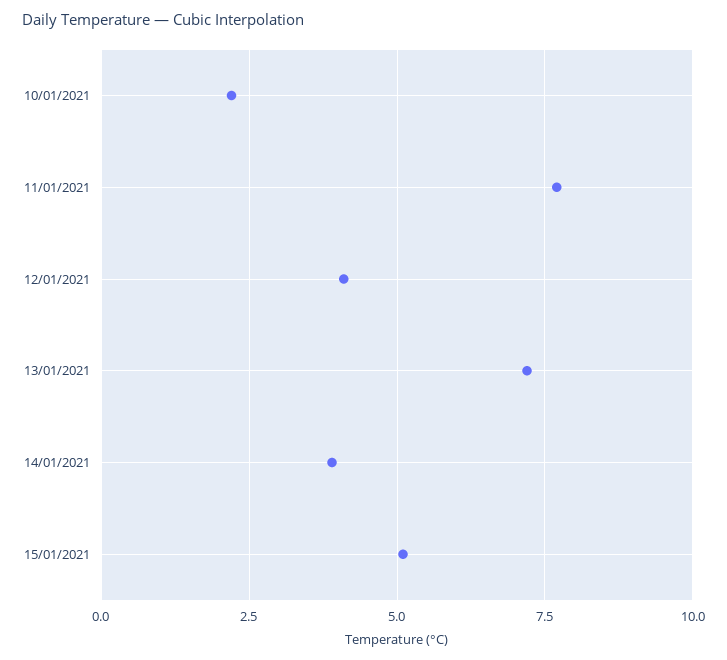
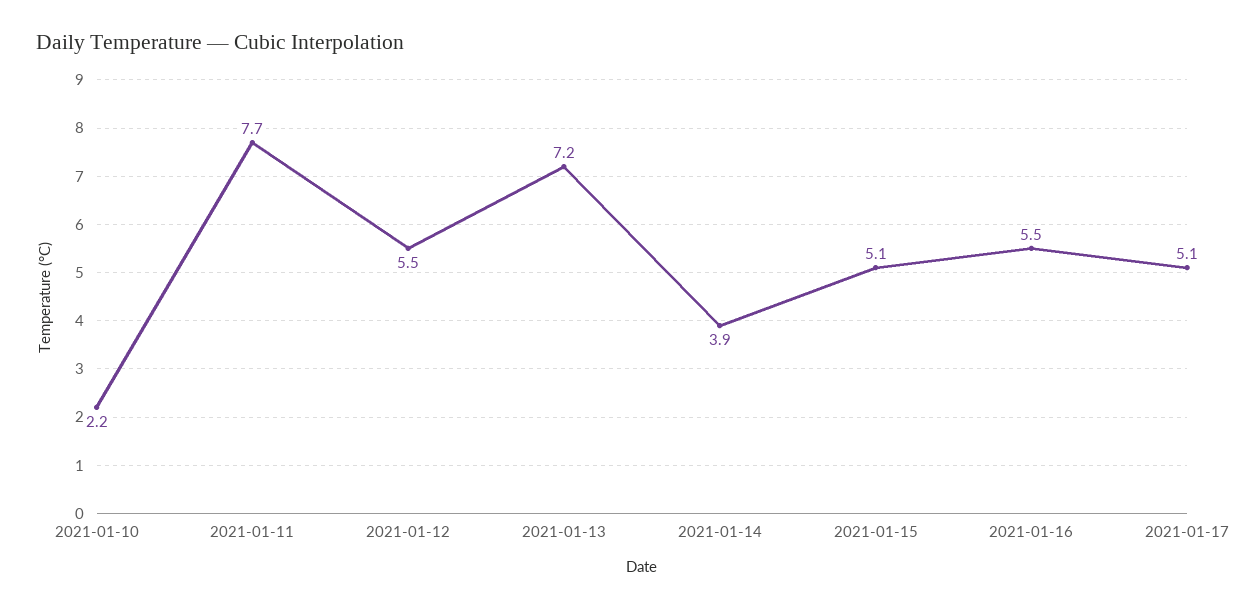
12/01/2021: 4 -> 5.5
2021-01-16: none -> 5.5
2021-01-17: none -> 5.1

